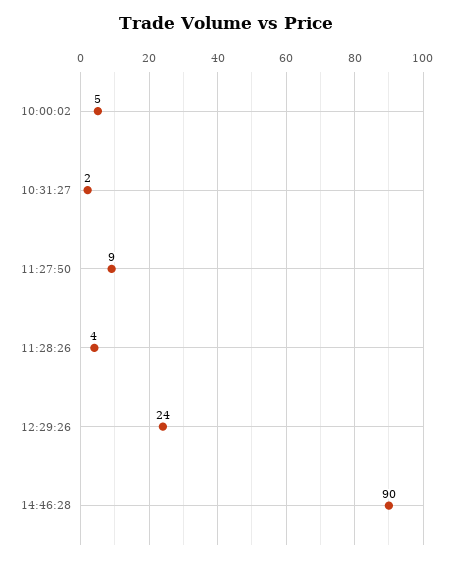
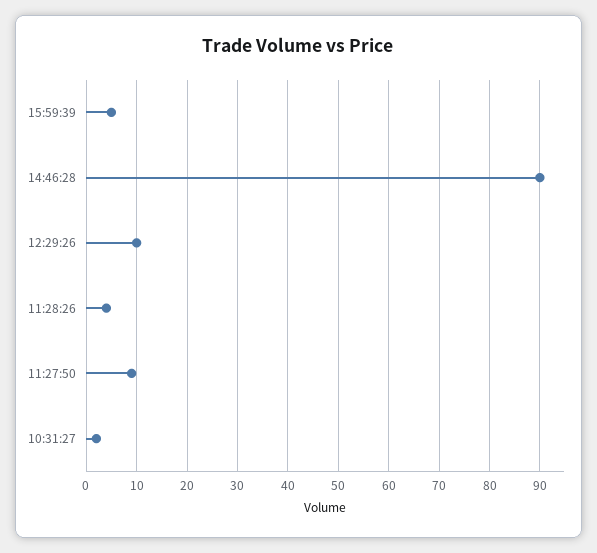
10:00:02: 5 -> none
12:29:26: 24 -> 10
15:59:39: none -> 5

